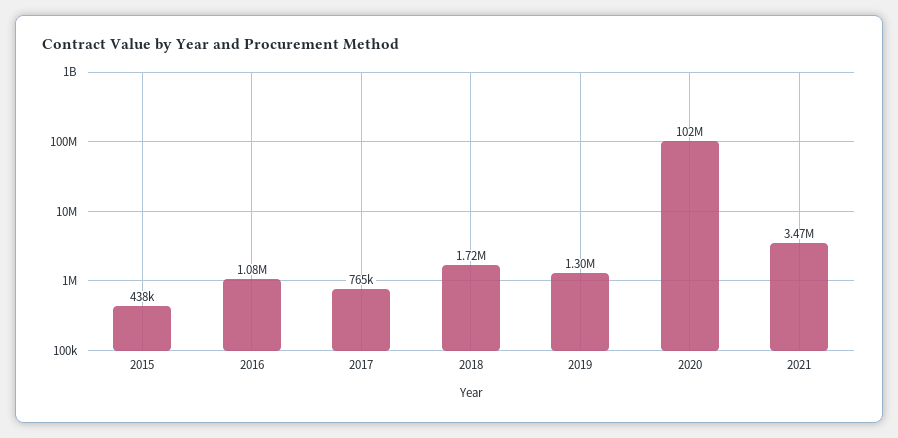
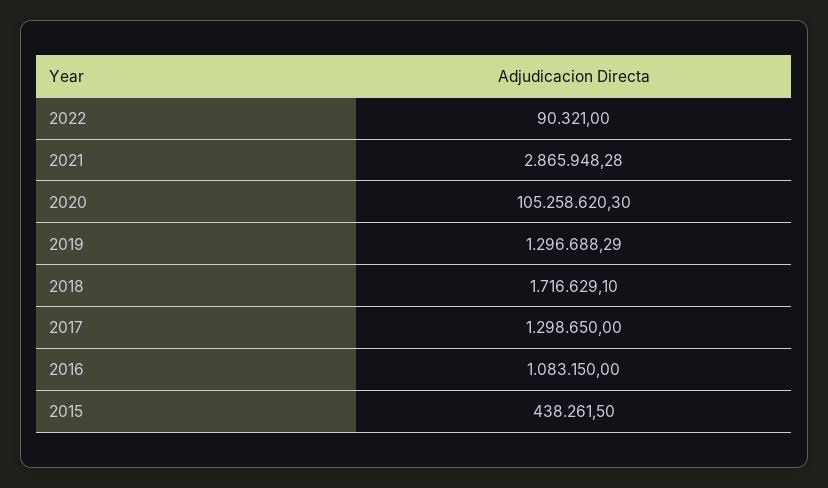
2017: 765000 -> 1298650
2020: 102000000 -> 105258620.3
2021: 3470000 -> 2865948.28
2022: none -> 90321

